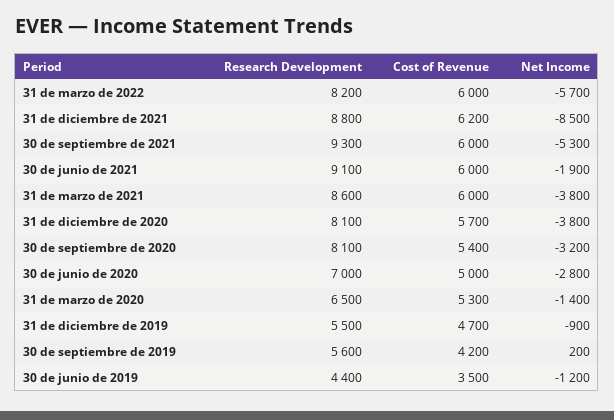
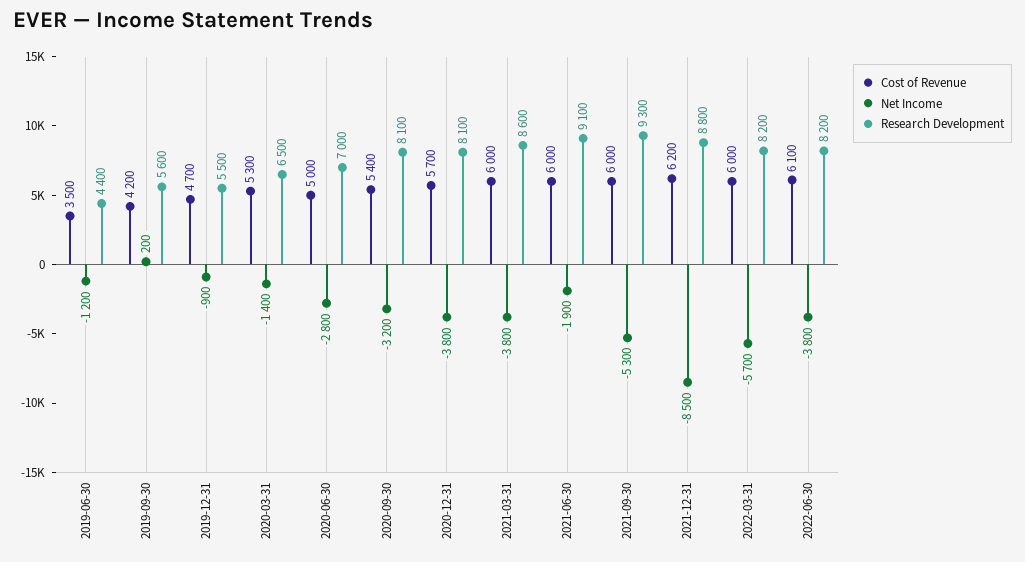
Cost of Revenue, 2022-06-30: none -> 6100
Net Income, 2022-06-30: none -> -3800
Research Development, 2022-06-30: none -> 8200

